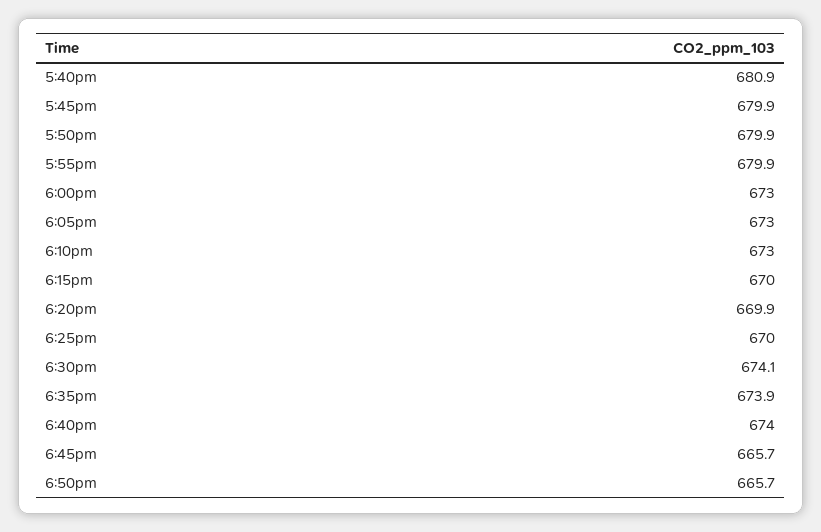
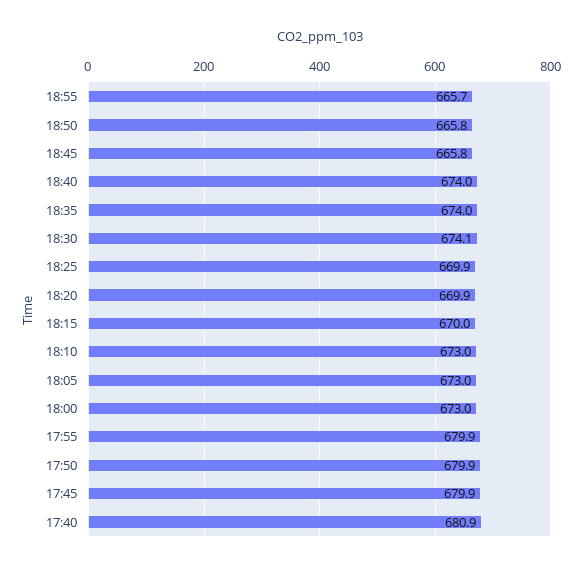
6:25pm: 670 -> 669.9
6:35pm: 673.9 -> 674
6:45pm: 665.7 -> 665.8
6:50pm: 665.7 -> 665.8
18:55: none -> 665.7

